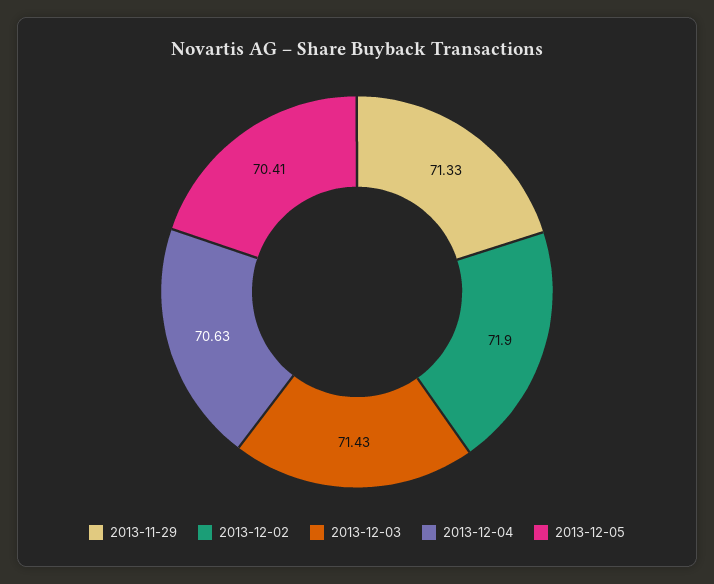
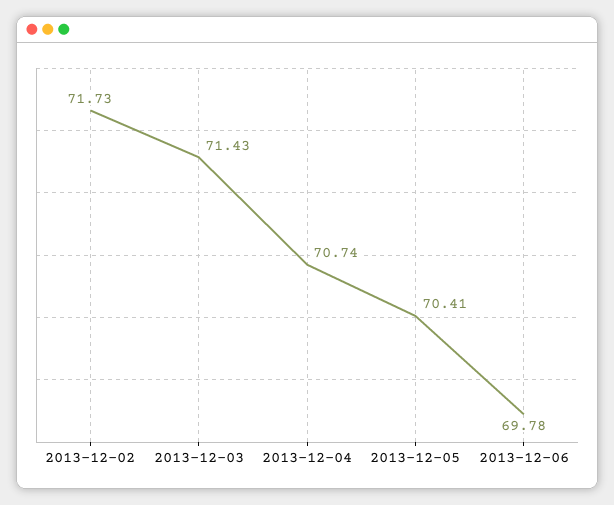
2013-11-29: 71.33 -> none
2013-12-02: 71.9 -> 71.73
2013-12-04: 70.63 -> 70.74
2013-12-06: none -> 69.78

